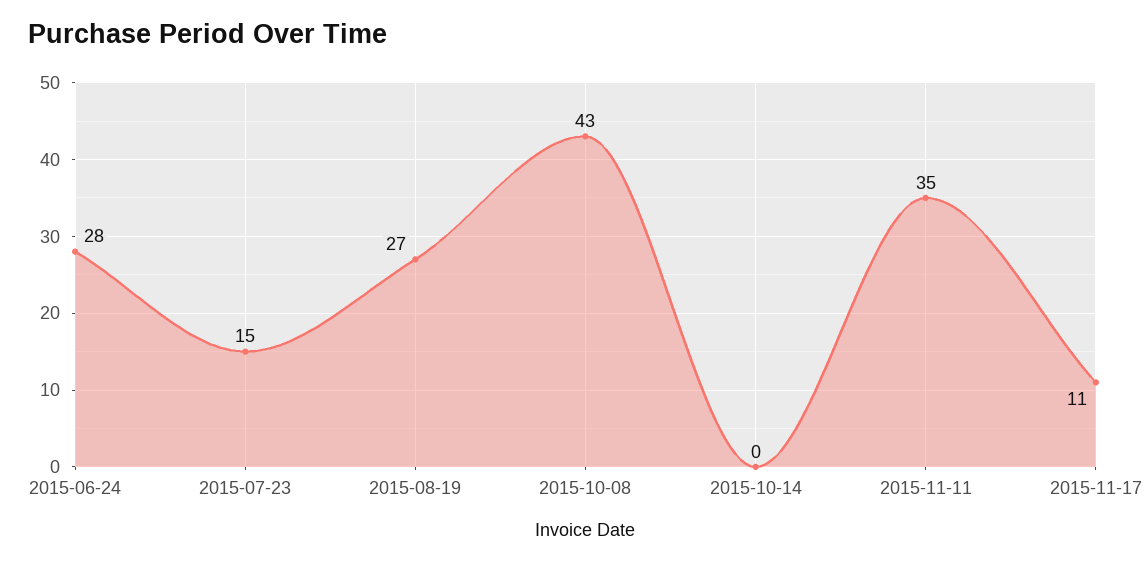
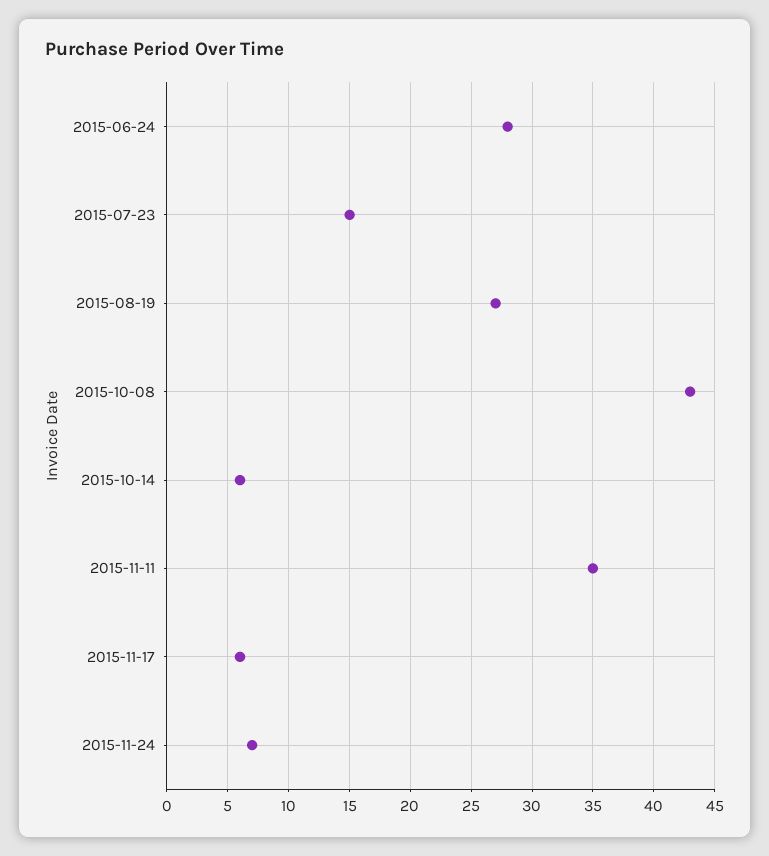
2015-10-14: 0 -> 6
2015-11-17: 11 -> 6
2015-11-24: none -> 7

